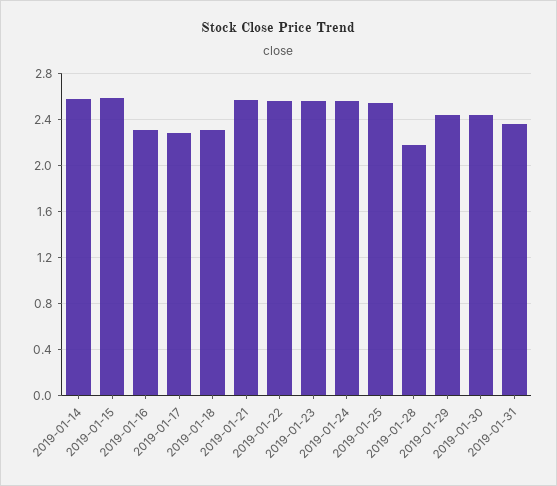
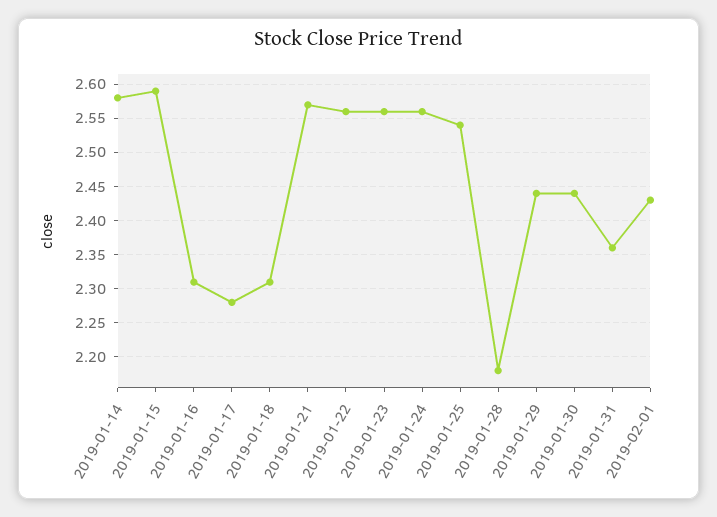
2019-02-01: none -> 2.43

